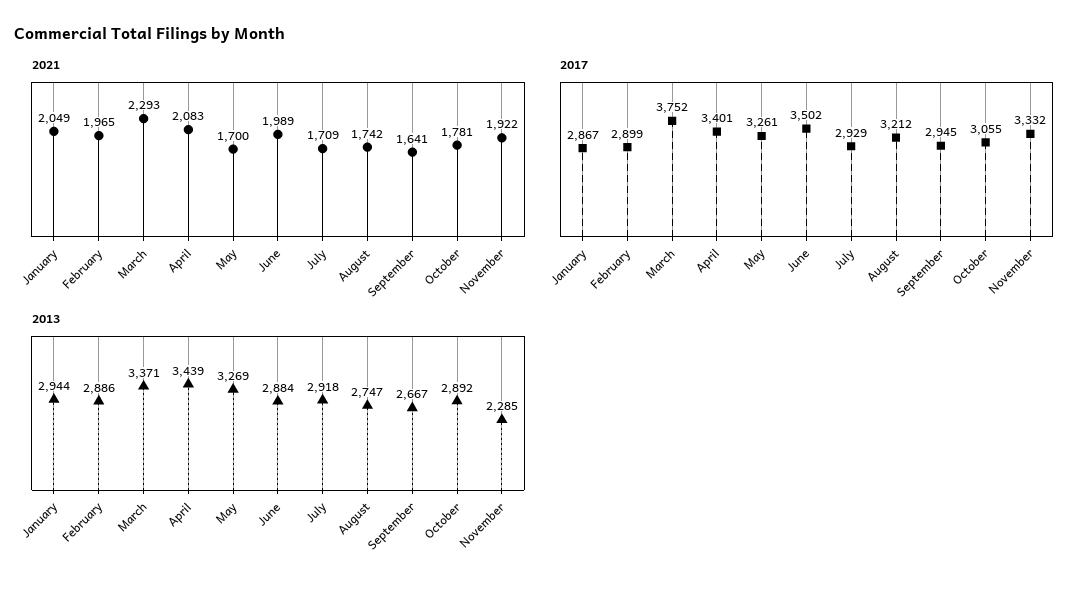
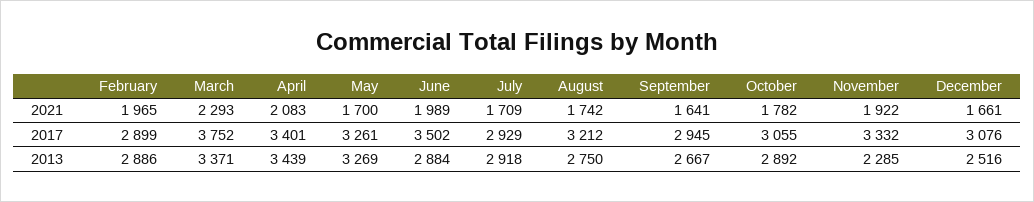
2021, January: 2049 -> none
2021, October: 1781 -> 1782
2017, January: 2867 -> none
2013, January: 2944 -> none
2013, August: 2747 -> 2750
2021, December: none -> 1661
2017, December: none -> 3076
2013, December: none -> 2516

